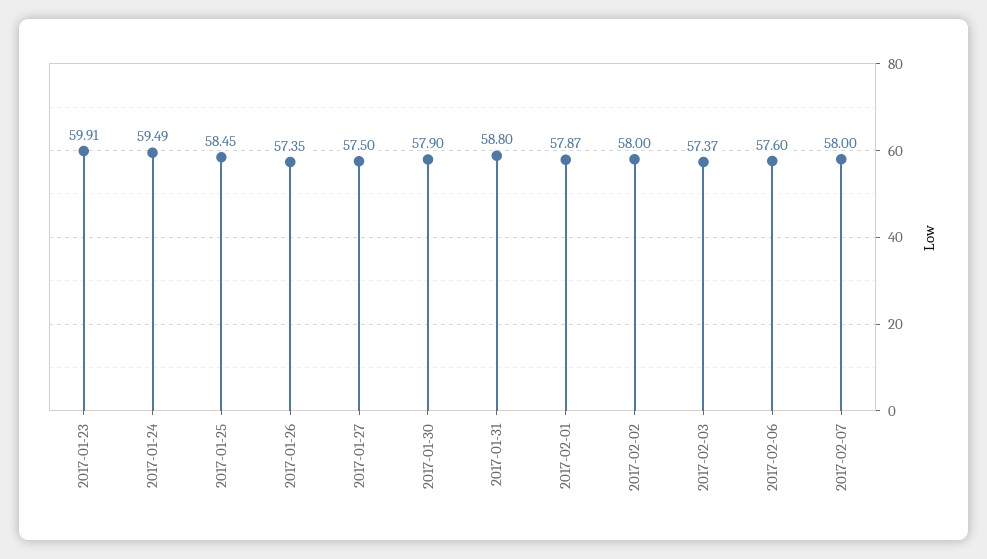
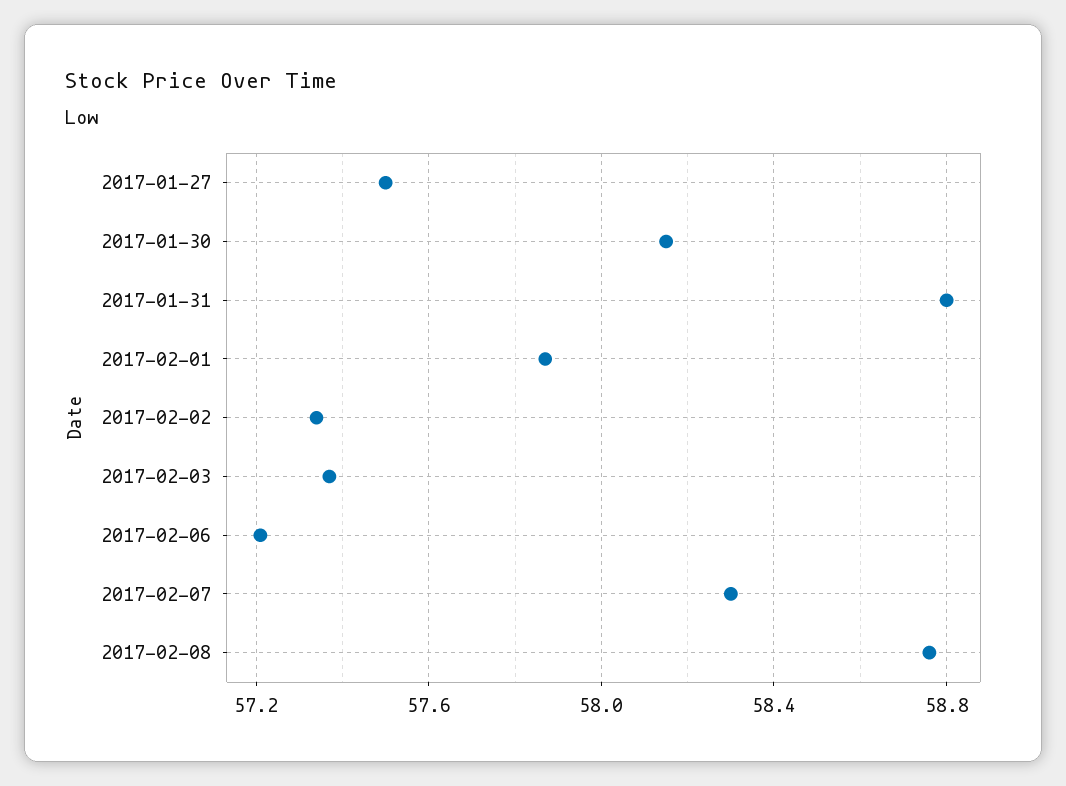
2017-01-23: 59.91 -> none
2017-01-24: 59.49 -> none
2017-01-25: 58.45 -> none
2017-01-26: 57.35 -> none
2017-01-30: 57.9 -> 58.15
2017-02-02: 58 -> 57.35
2017-02-06: 57.6 -> 57.2
2017-02-07: 58 -> 58.3
2017-02-08: none -> 58.75

